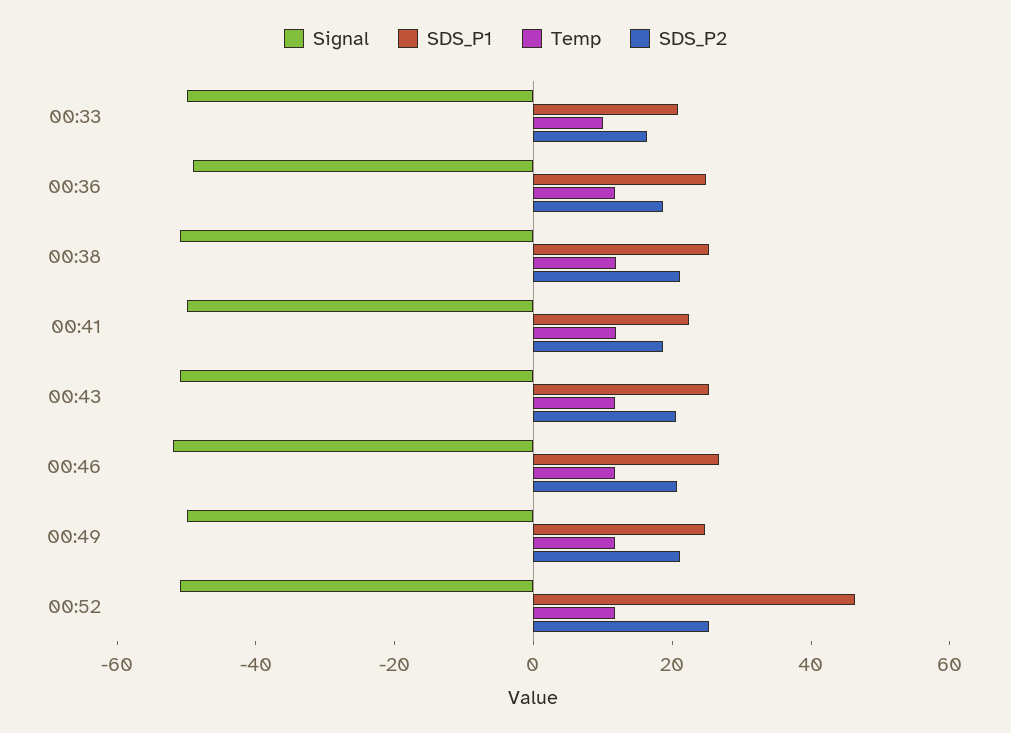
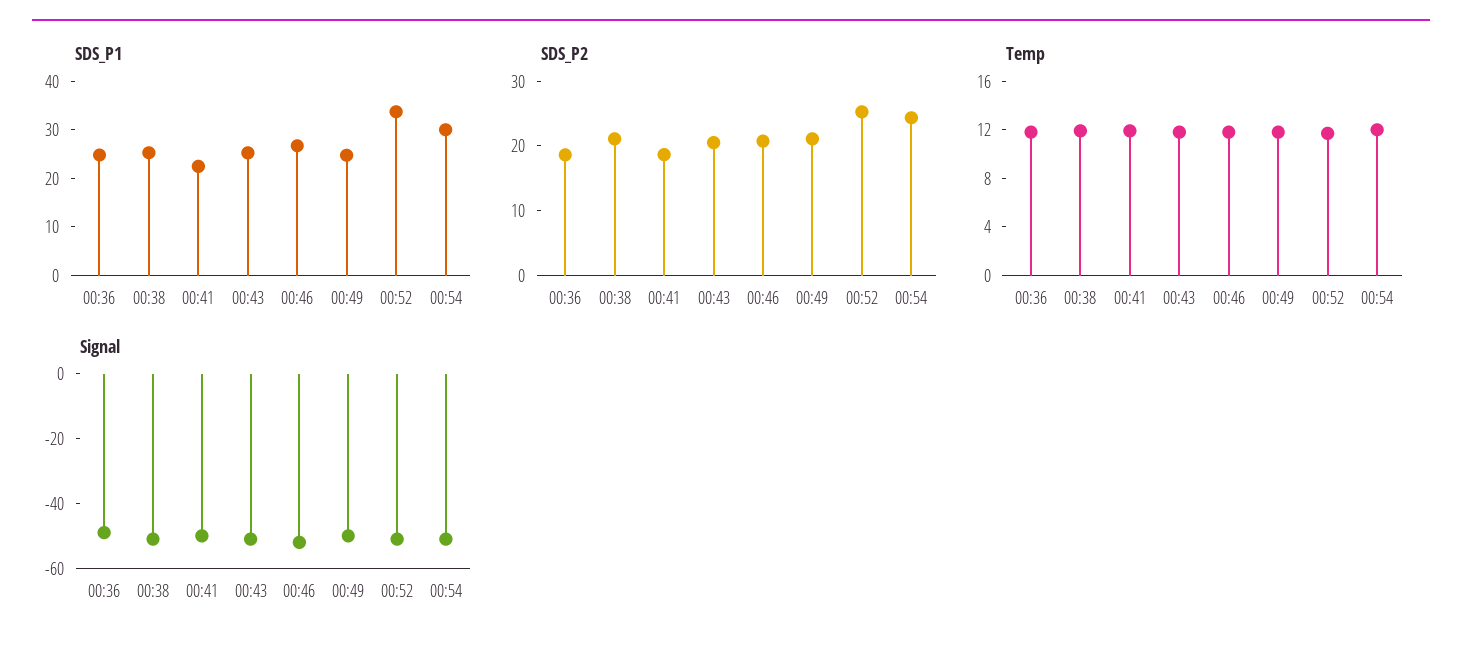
Signal, 00:33: -50 -> none
SDS_P1, 00:33: 20 -> none
Temp, 00:33: 10 -> none
SDS_P2, 00:33: 15 -> none
SDS_P1, 00:52: 45 -> 34
SDS_P1, 00:54: none -> 30
SDS_P2, 00:54: none -> 24
Temp, 00:54: none -> 12
Signal, 00:54: none -> -50

